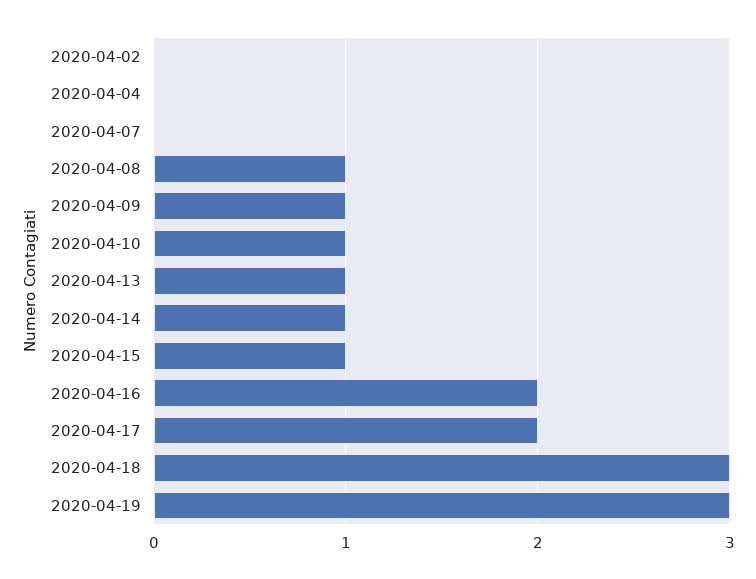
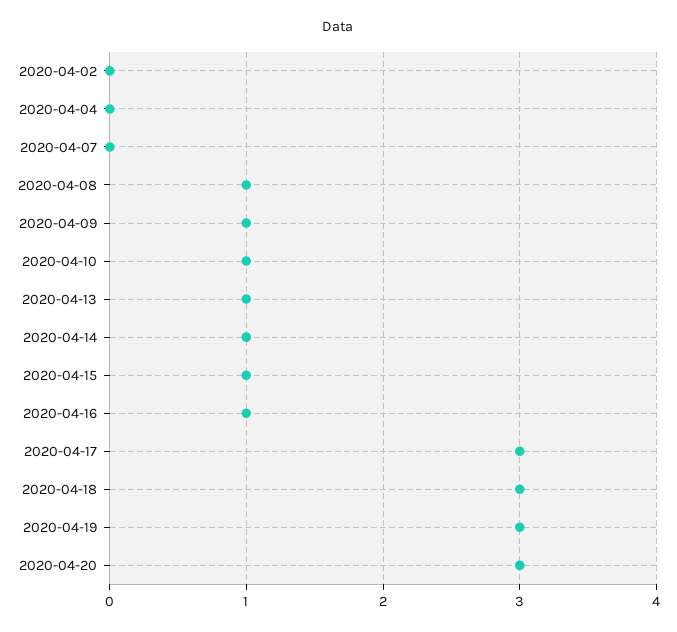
2020-04-16: 2 -> 1
2020-04-17: 2 -> 3
2020-04-20: none -> 3

